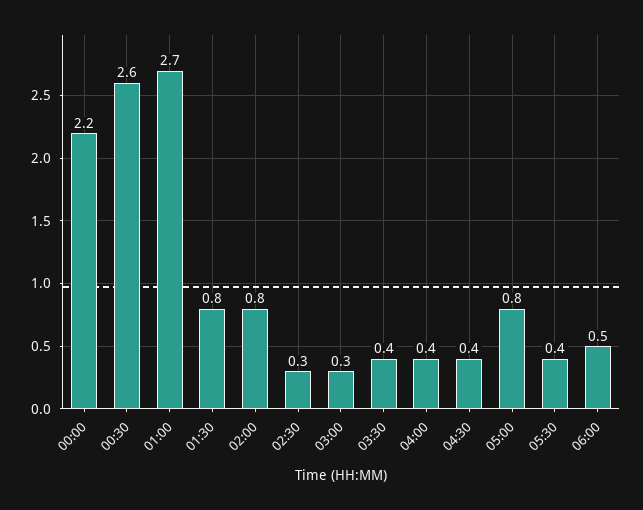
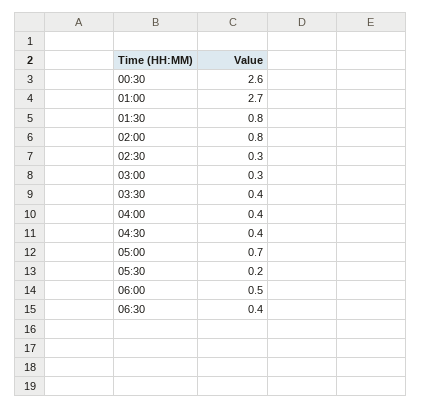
00:00: 2.2 -> none
05:00: 0.8 -> 0.7
05:30: 0.4 -> 0.2
06:30: none -> 0.4

